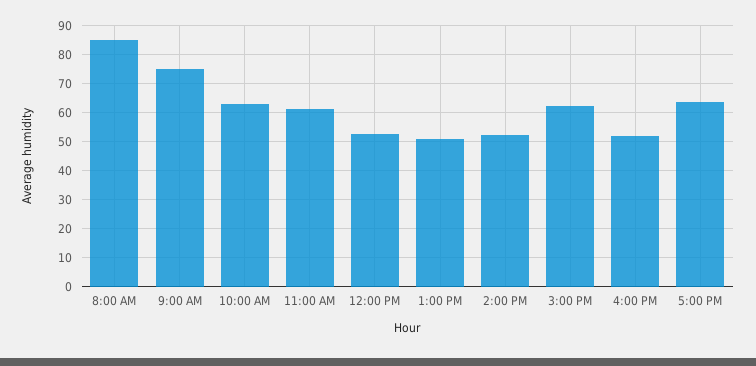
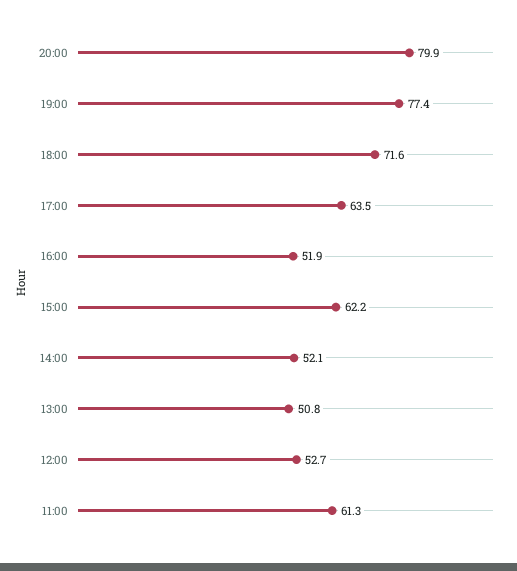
8:00 AM: 85 -> none
9:00 AM: 75 -> none
10:00 AM: 62.5 -> none
20:00: none -> 79.9
19:00: none -> 77.4
18:00: none -> 71.6

